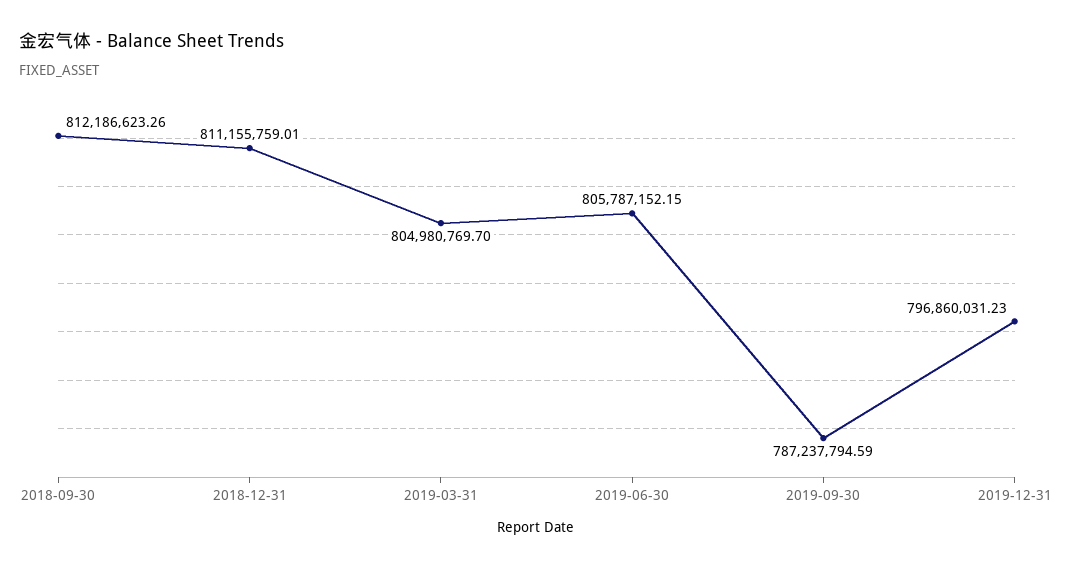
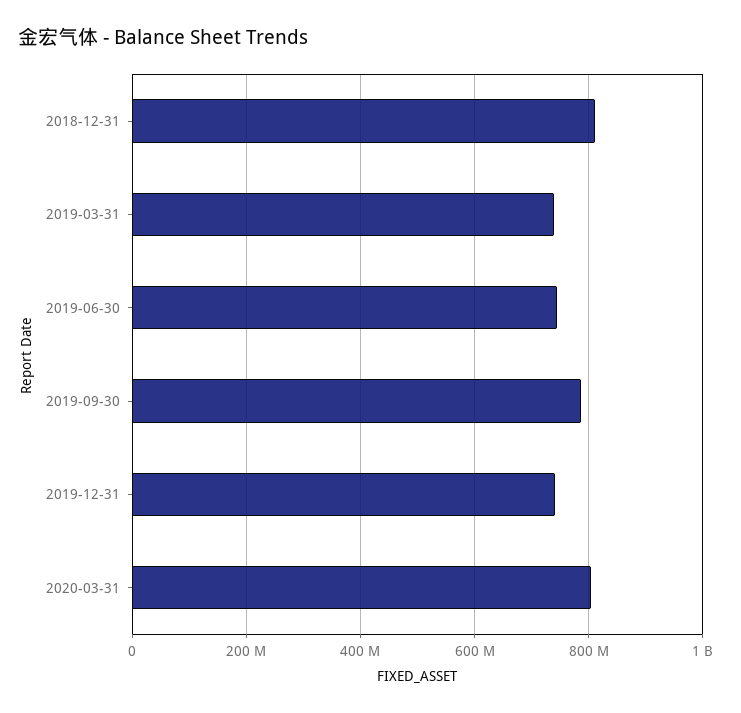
2018-09-30: 812186623.26 -> none
2019-03-31: 804980769.7 -> 740000000
2019-06-30: 805787152.15 -> 740000000
2019-12-31: 796860031.23 -> 740000000
2020-03-31: none -> 800000000

